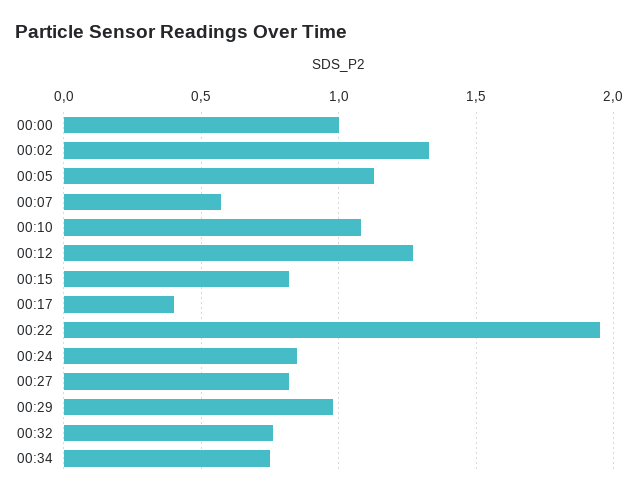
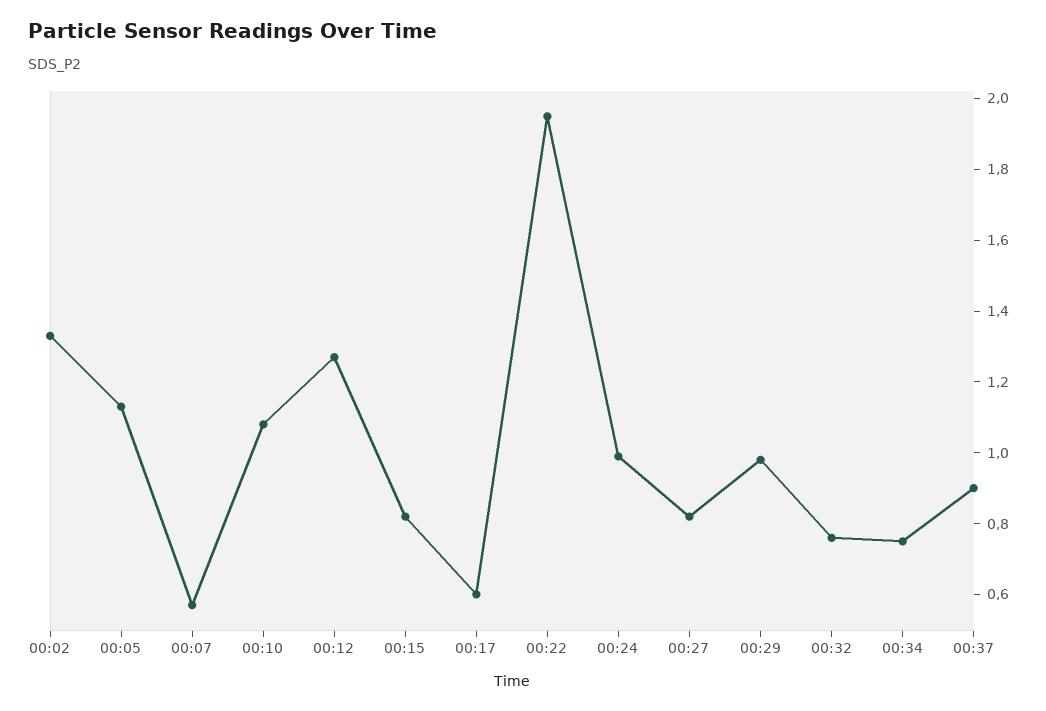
00:00: 1 -> none
00:17: 0.4 -> 0.6
00:24: 0.85 -> 1
00:37: none -> 0.9

